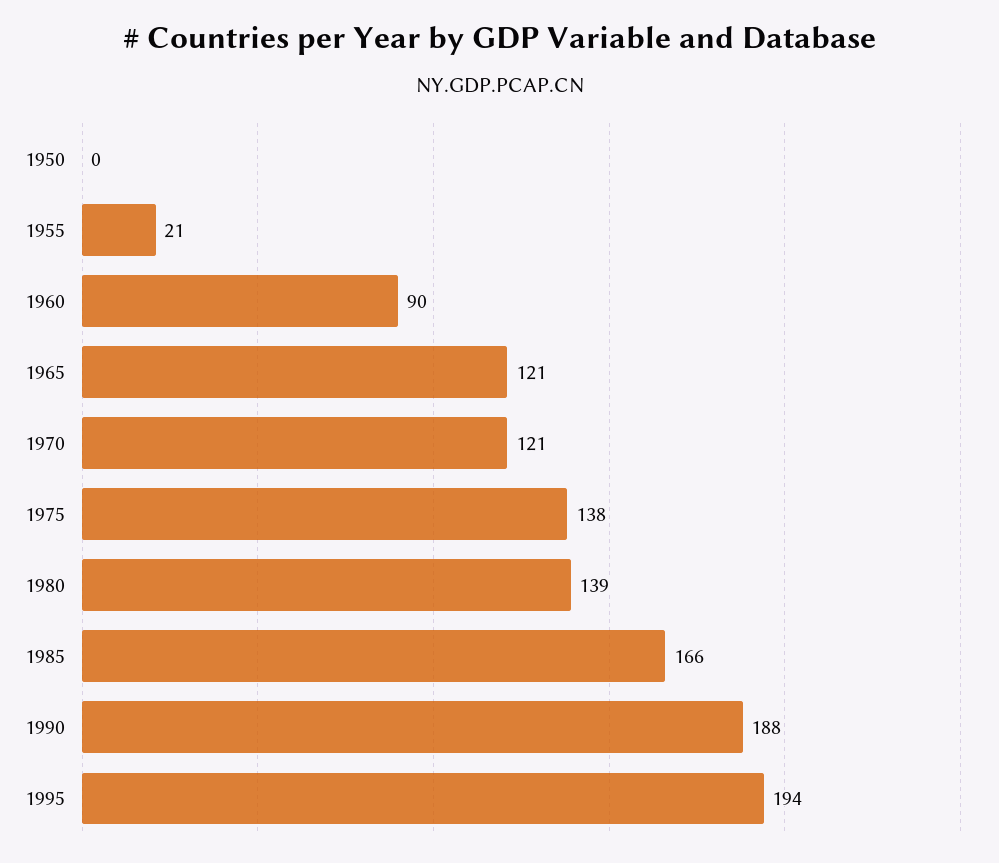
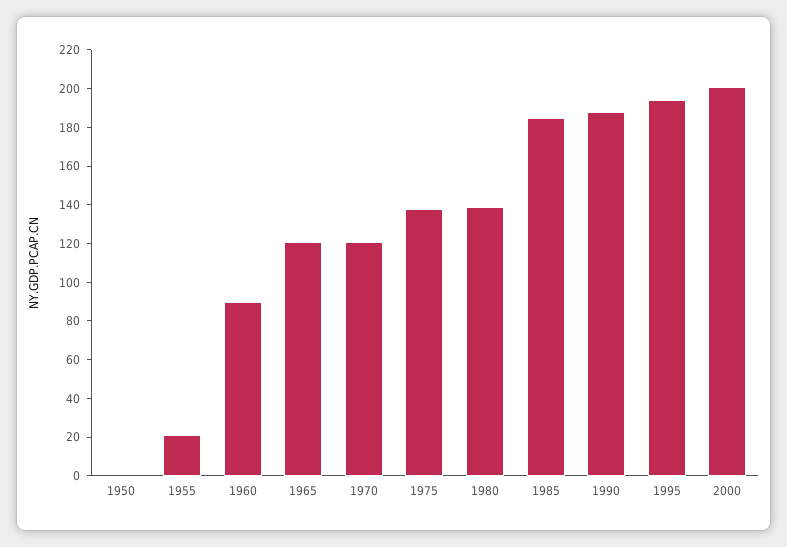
1985: 166 -> 185
2000: none -> 200

